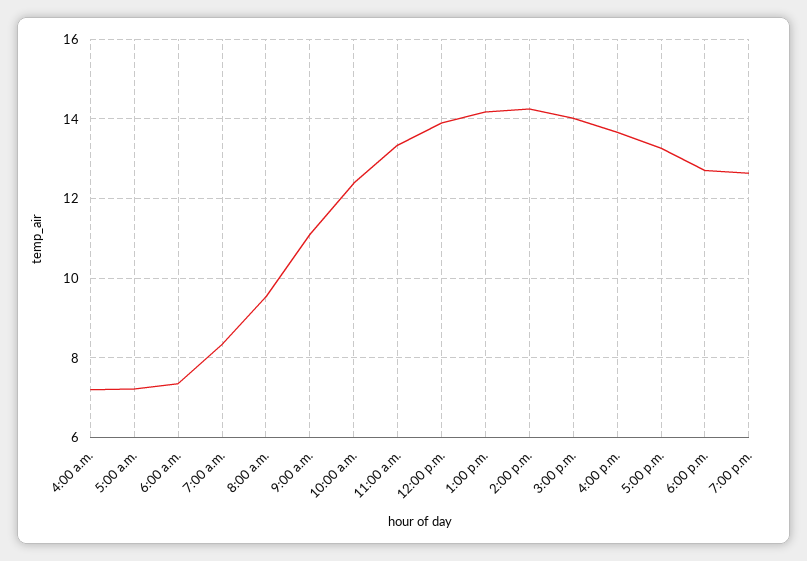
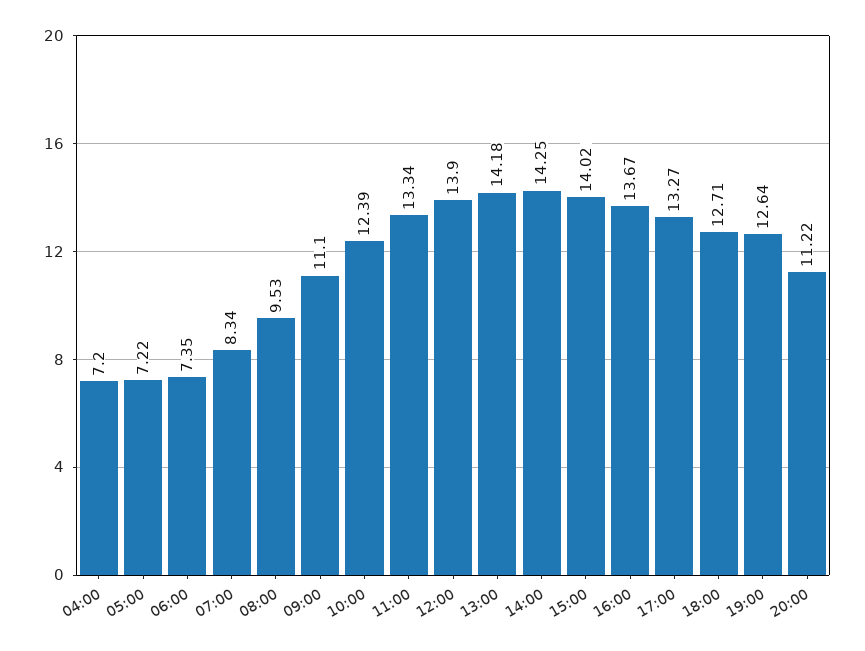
20:00: none -> 11.22

